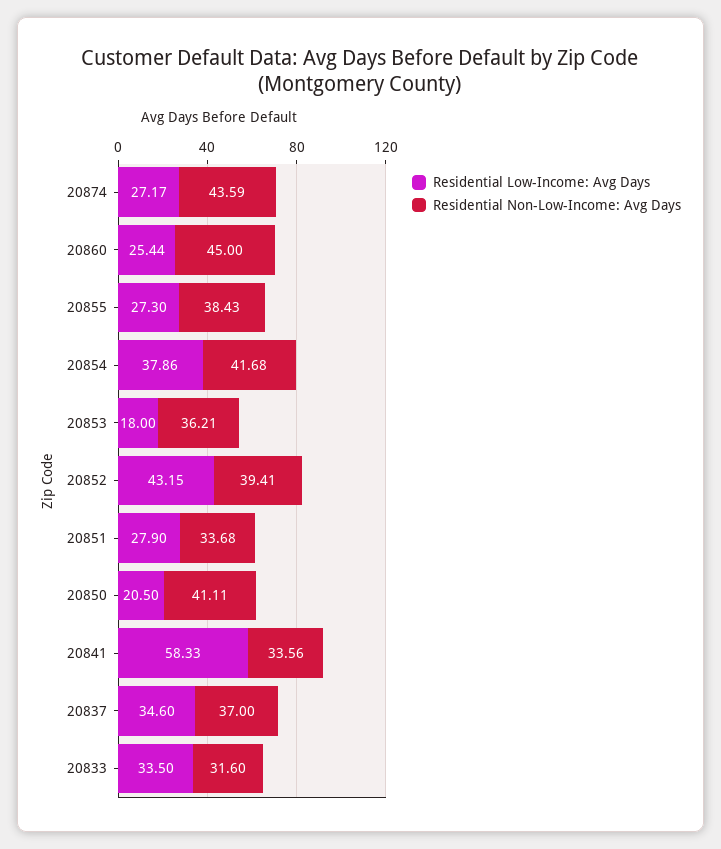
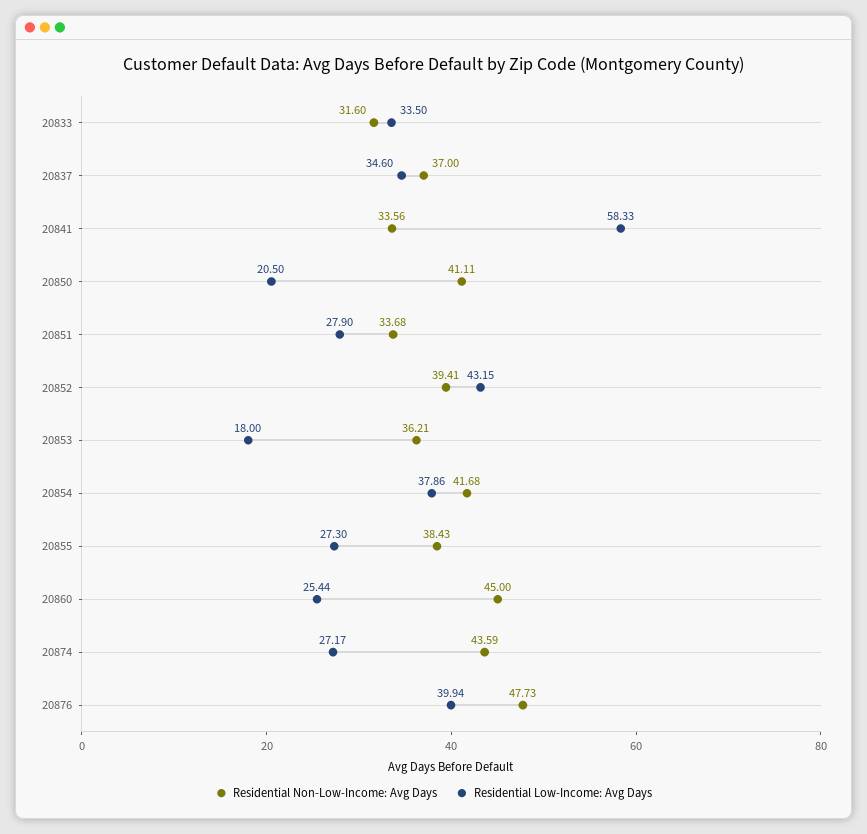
Residential Non-Low-Income: Avg Days, 20876: none -> 47.73
Residential Low-Income: Avg Days, 20876: none -> 39.94

